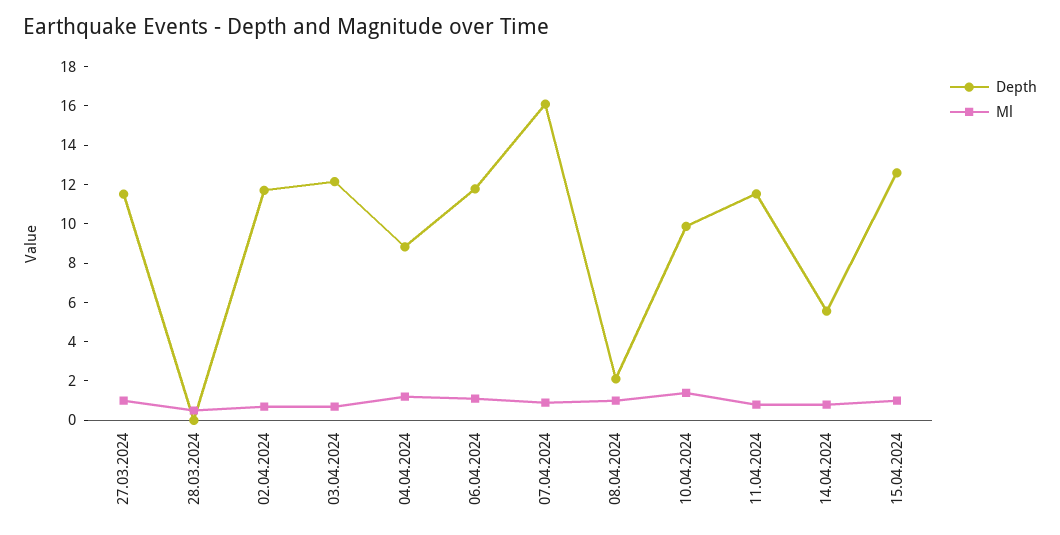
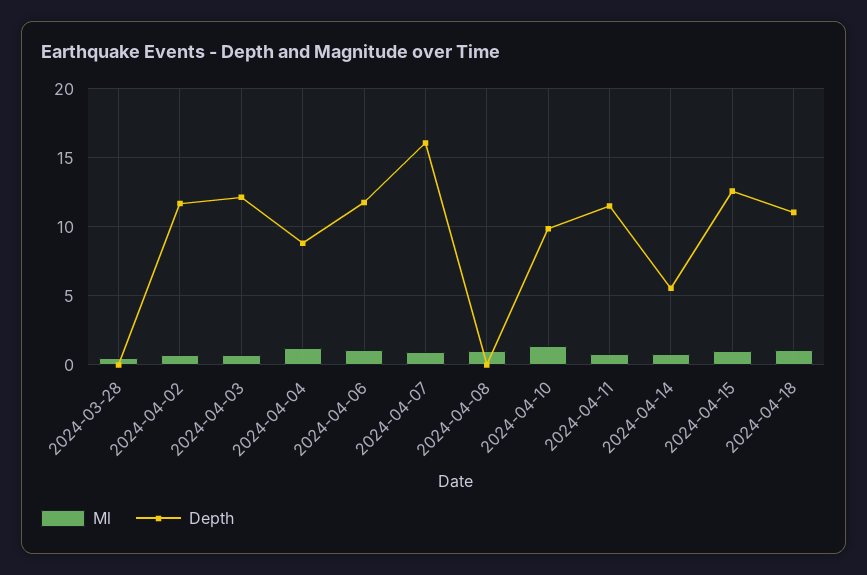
Depth, 27.03.2024: 11.5 -> none
Ml, 27.03.2024: 1 -> none
Depth, 08.04.2024: 2 -> 0
Ml, 2024-04-18: none -> 1
Depth, 2024-04-18: none -> 11

